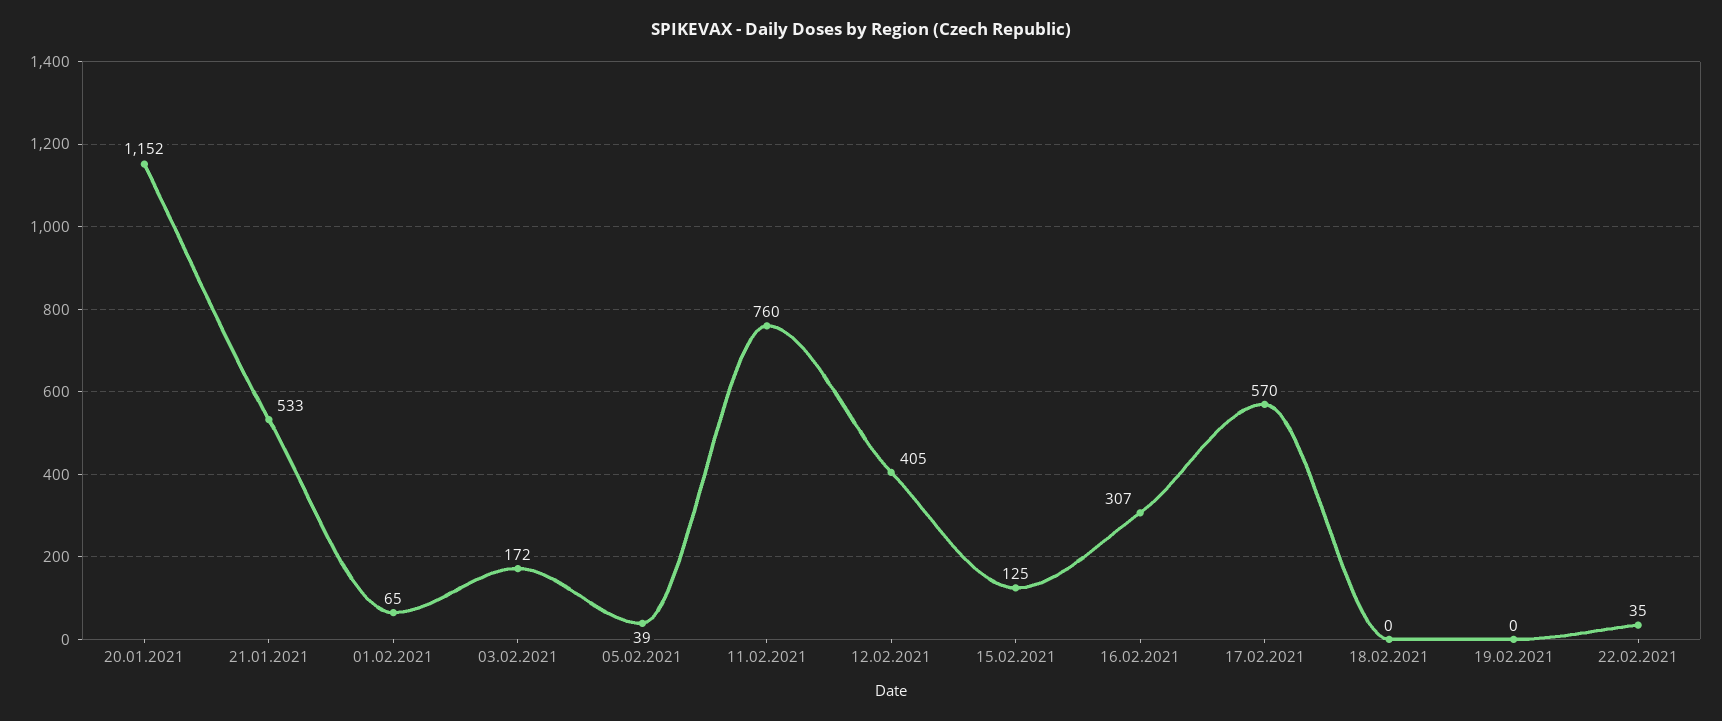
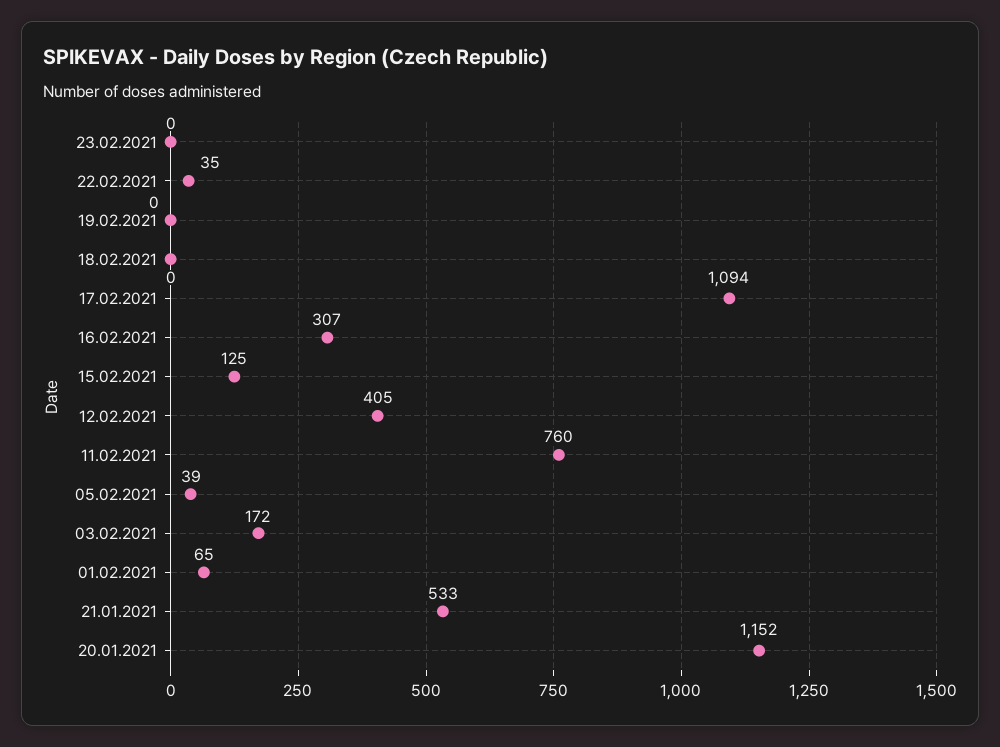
17.02.2021: 570 -> 1094
23.02.2021: none -> 0

